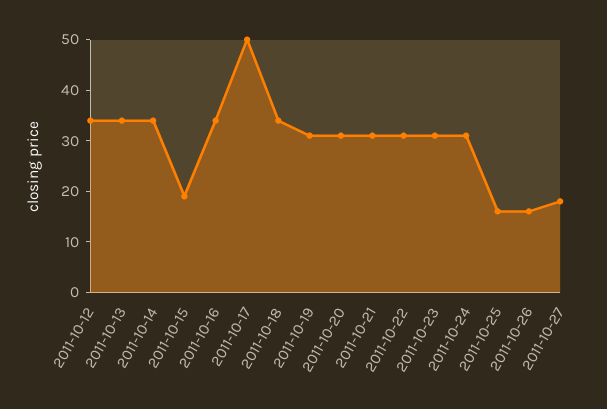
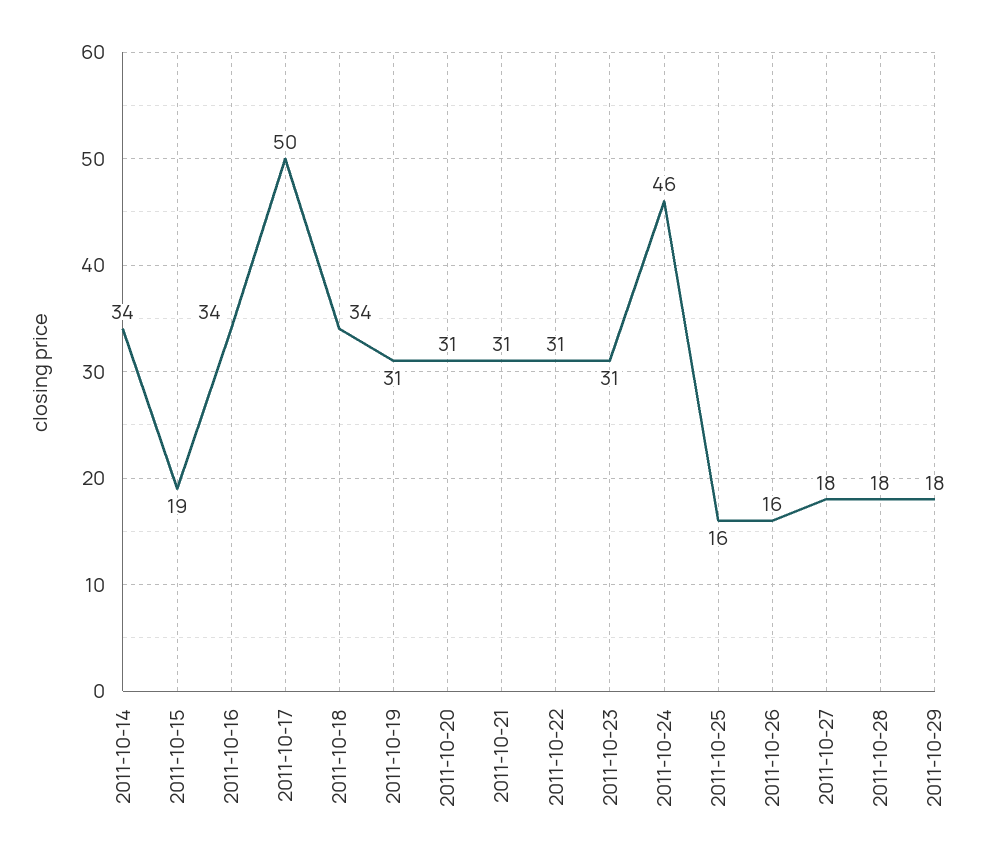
2011-10-12: 35 -> none
2011-10-13: 35 -> none
2011-10-24: 30 -> 46
2011-10-28: none -> 18
2011-10-29: none -> 18

